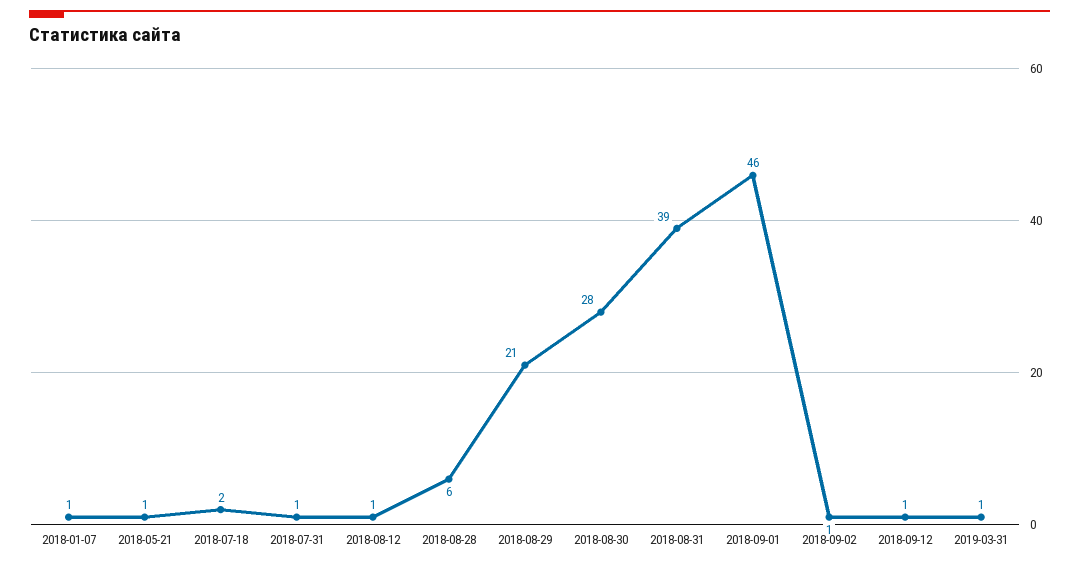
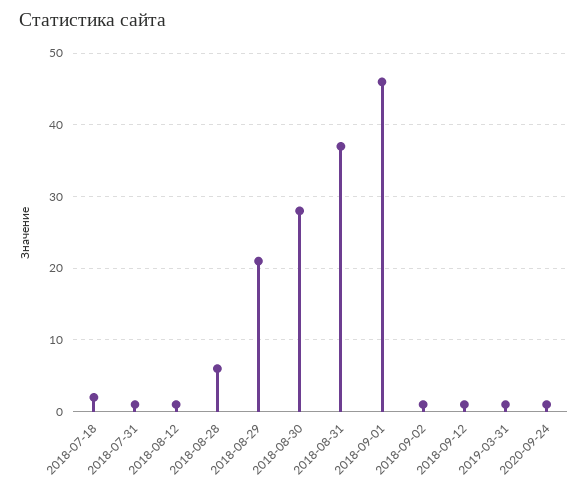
2018-01-07: 1 -> none
2018-05-21: 1 -> none
2018-08-31: 39 -> 37
2020-09-24: none -> 1

